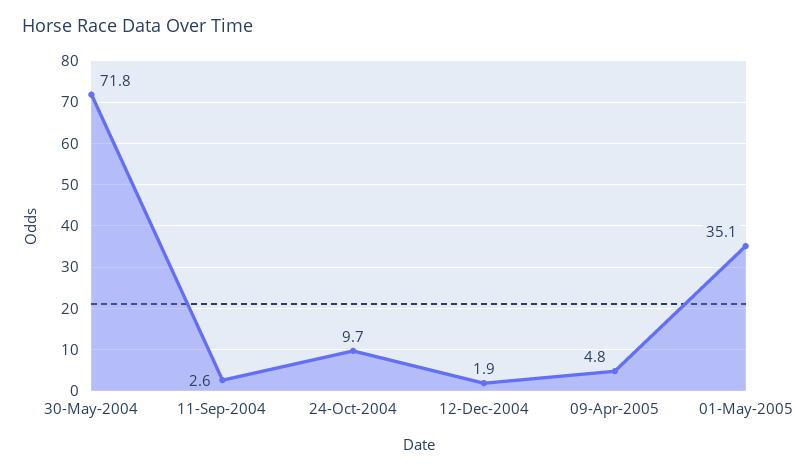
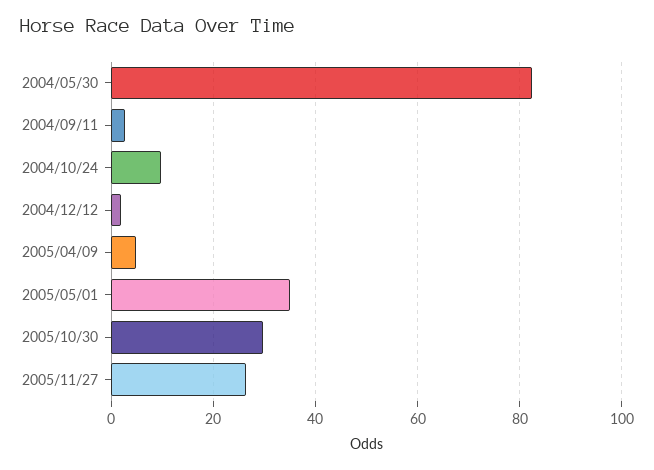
30-May-2004: 71.8 -> 82
2005/10/30: none -> 30
2005/11/27: none -> 26

